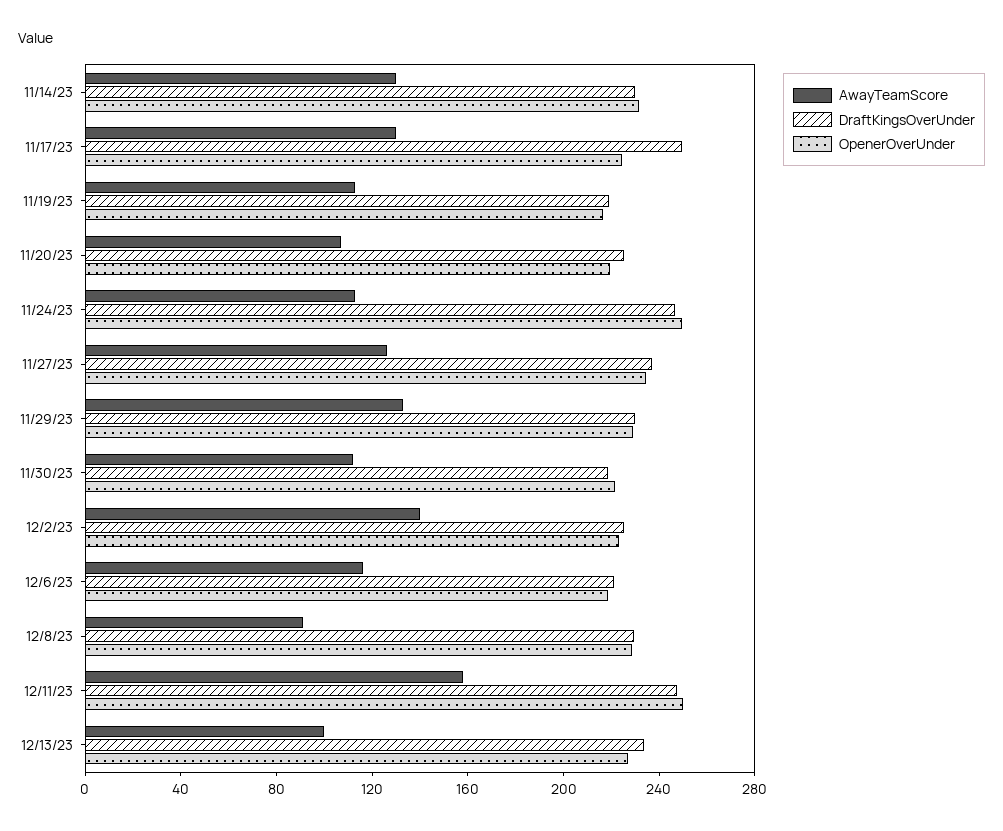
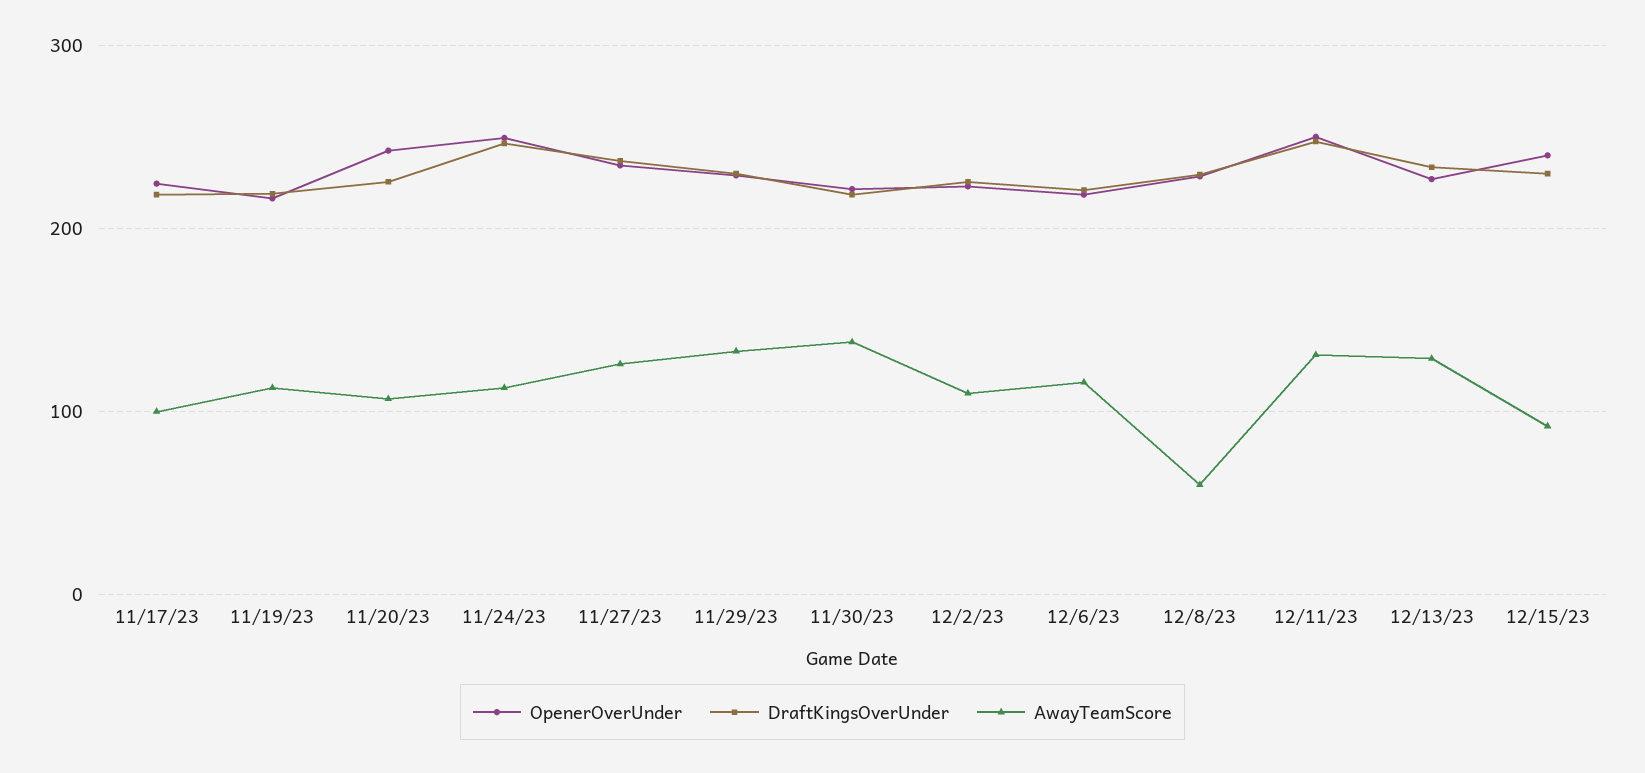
AwayTeamScore, 11/14/23: 130 -> none
DraftKingsOverUnder, 11/14/23: 230 -> none
OpenerOverUnder, 11/14/23: 230 -> none
AwayTeamScore, 11/17/23: 130 -> 100
DraftKingsOverUnder, 11/17/23: 250 -> 220
OpenerOverUnder, 11/20/23: 220 -> 240
AwayTeamScore, 11/30/23: 110 -> 140
AwayTeamScore, 12/2/23: 140 -> 110
AwayTeamScore, 12/8/23: 90 -> 60
AwayTeamScore, 12/11/23: 160 -> 130
AwayTeamScore, 12/13/23: 100 -> 130
OpenerOverUnder, 12/15/23: none -> 240
DraftKingsOverUnder, 12/15/23: none -> 230
AwayTeamScore, 12/15/23: none -> 90

